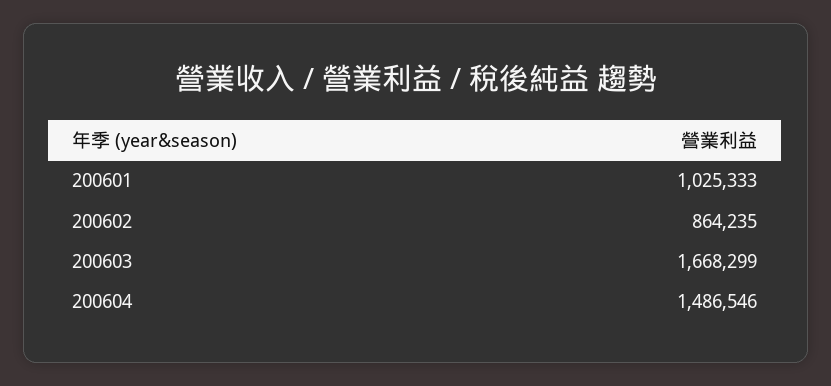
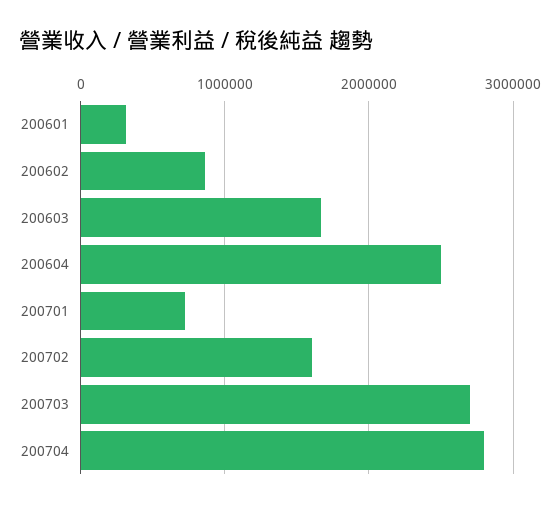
200601: 1025333 -> 300000
200604: 1486546 -> 2500000
200701: none -> 700000
200702: none -> 1600000
200703: none -> 2700000
200704: none -> 2800000

